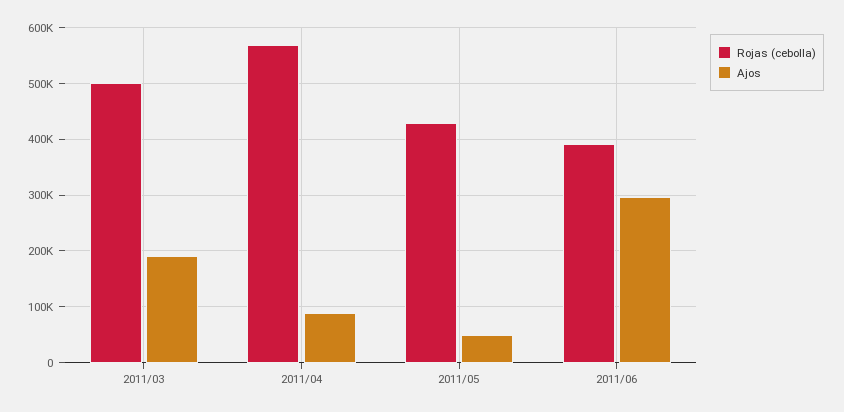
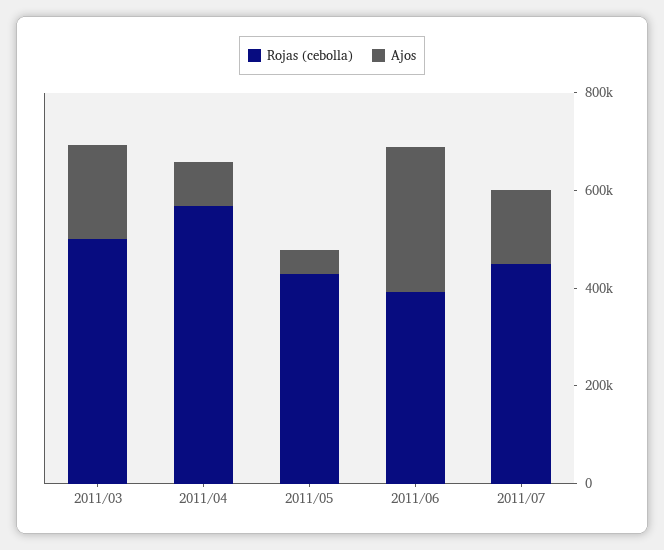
Rojas (cebolla), 2011/07: none -> 450000
Ajos, 2011/07: none -> 150000

